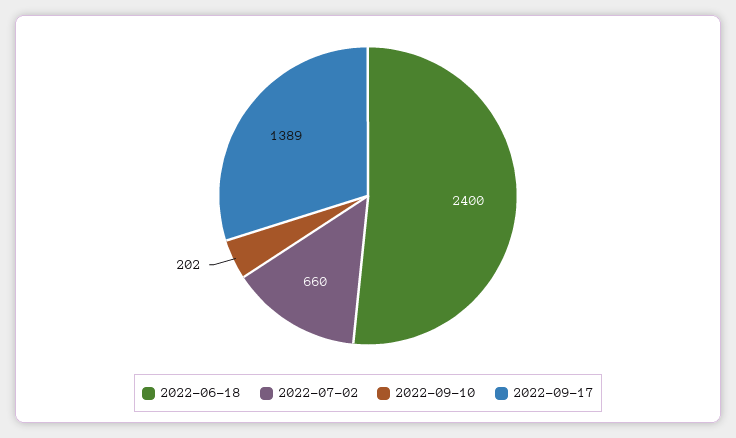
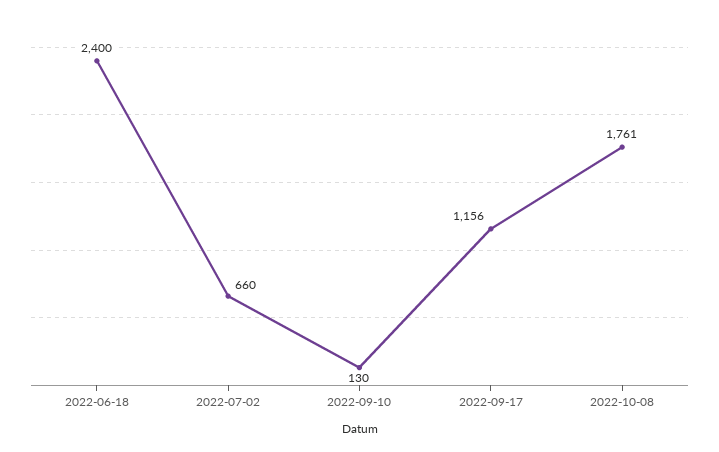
2022-09-10: 202 -> 130
2022-09-17: 1389 -> 1156
2022-10-08: none -> 1761

